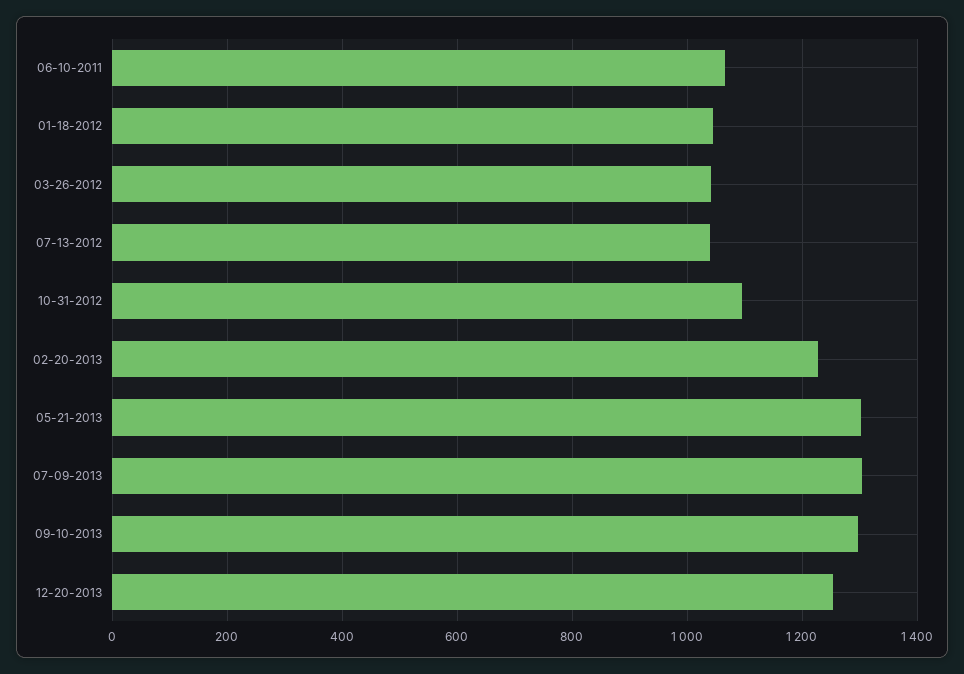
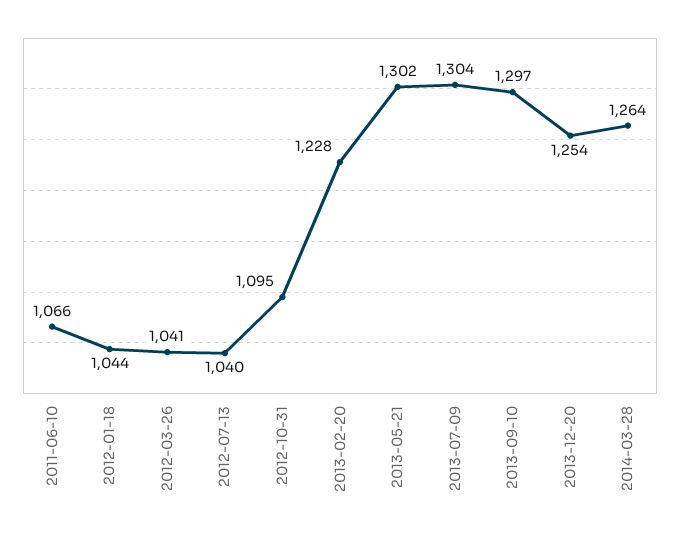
2014-03-28: none -> 1264

